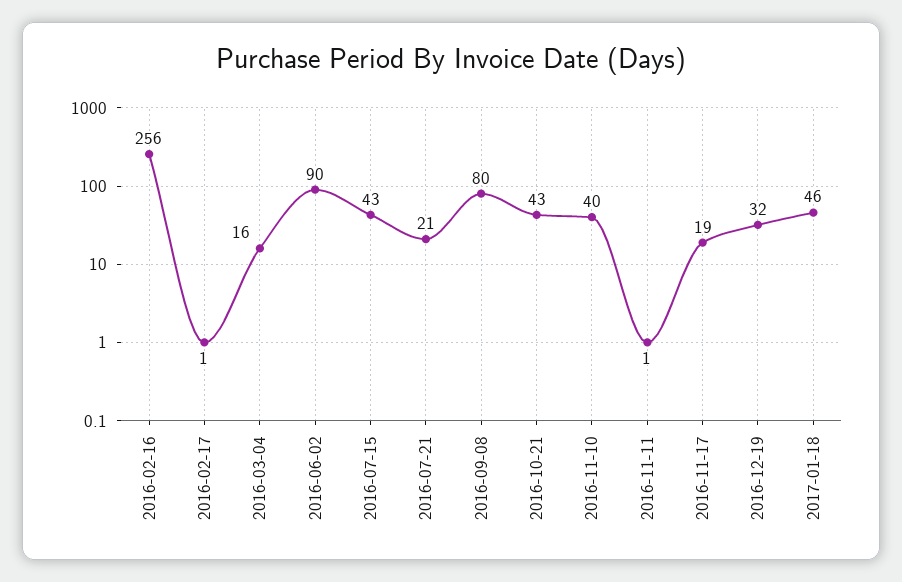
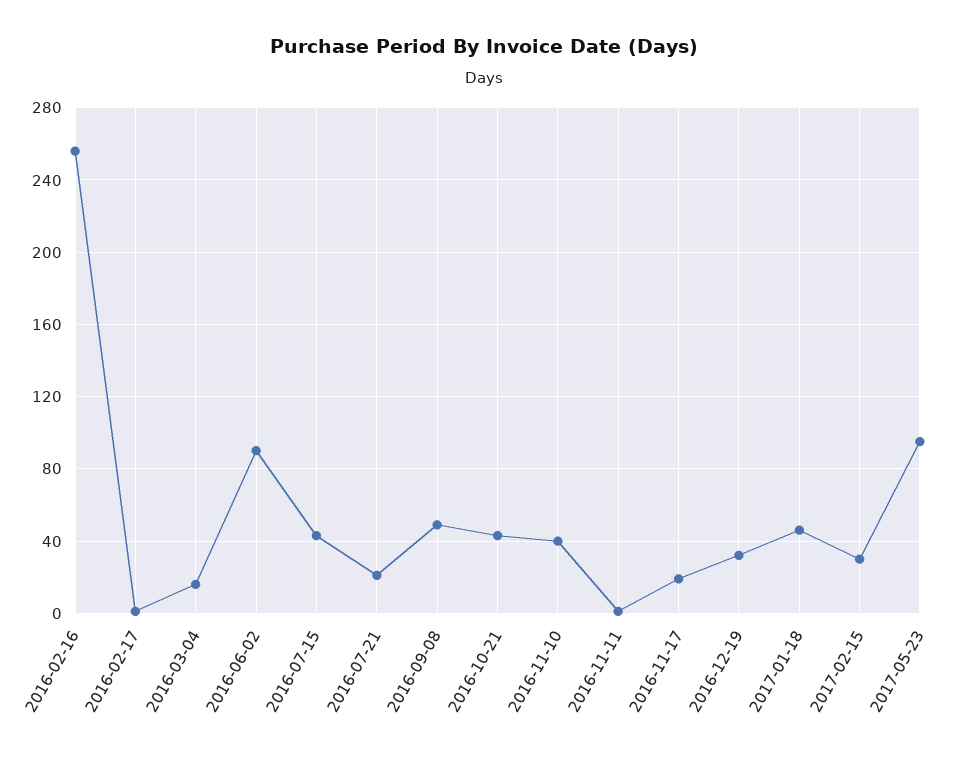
2016-09-08: 80 -> 50
2017-02-15: none -> 30
2017-05-23: none -> 95

